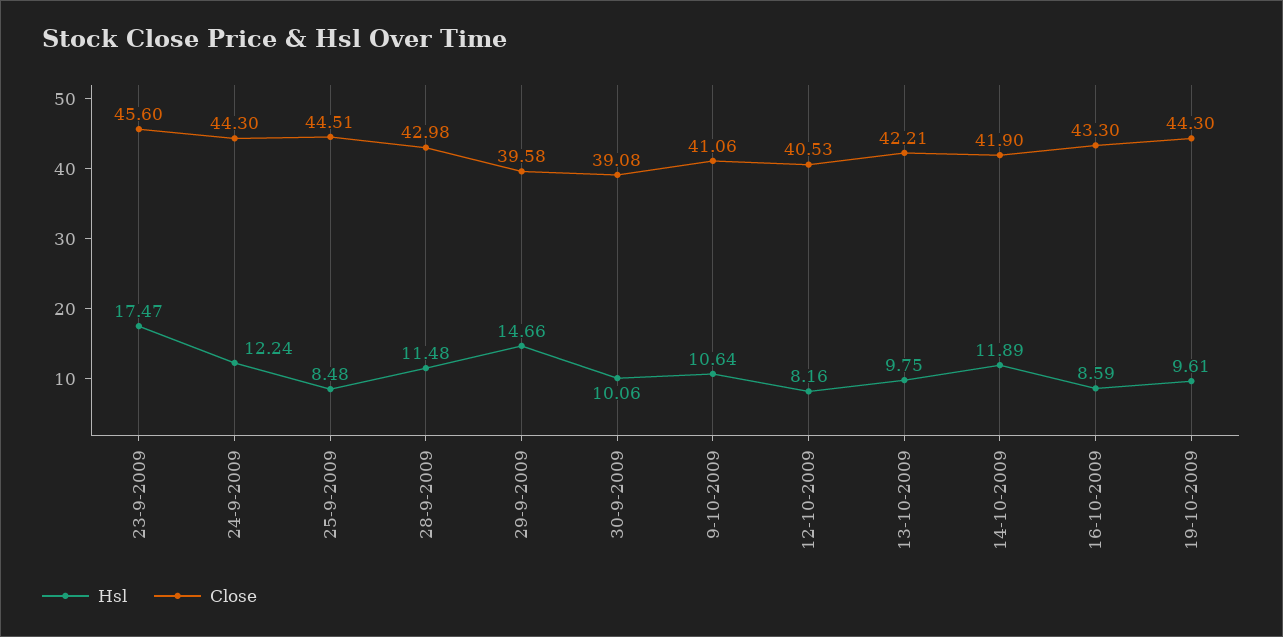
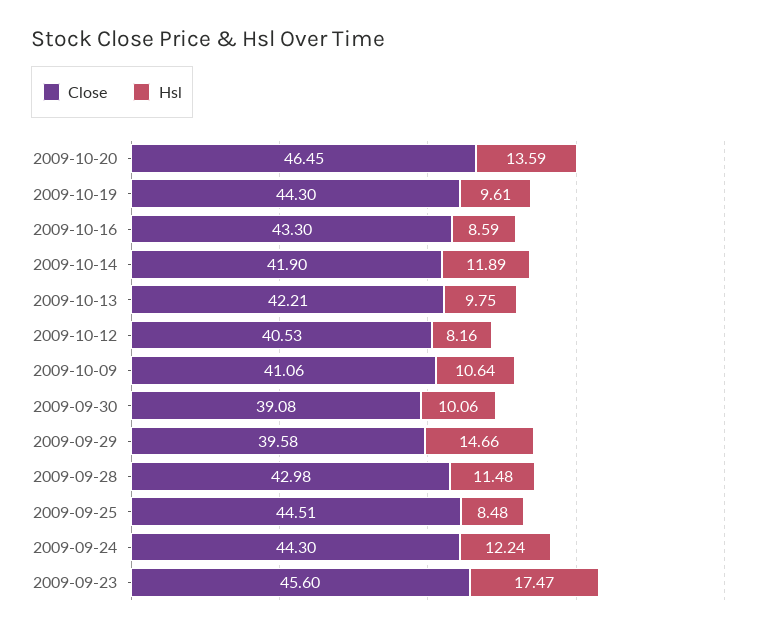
Close, 2009-10-20: none -> 46.45
Hsl, 2009-10-20: none -> 13.59

